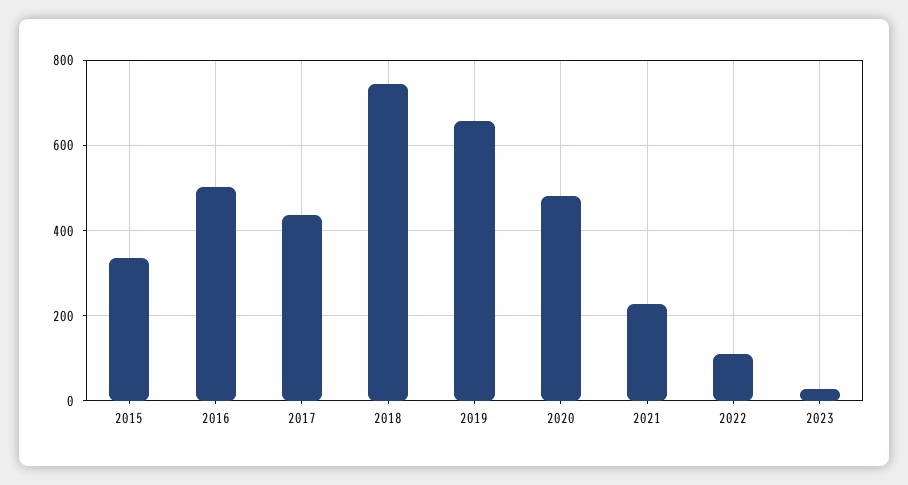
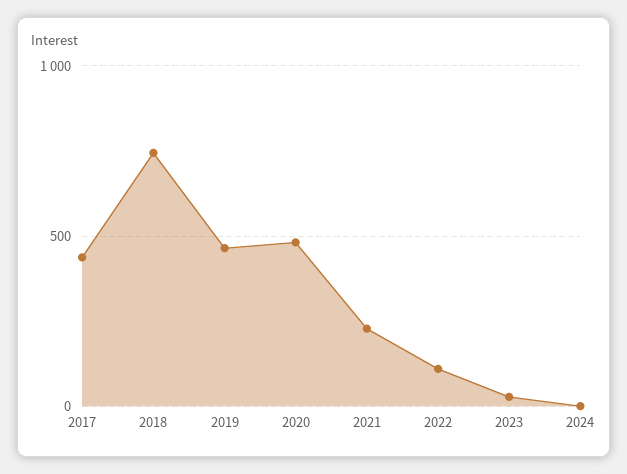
2015: 340 -> none
2016: 500 -> none
2019: 660 -> 450
2024: none -> 0

